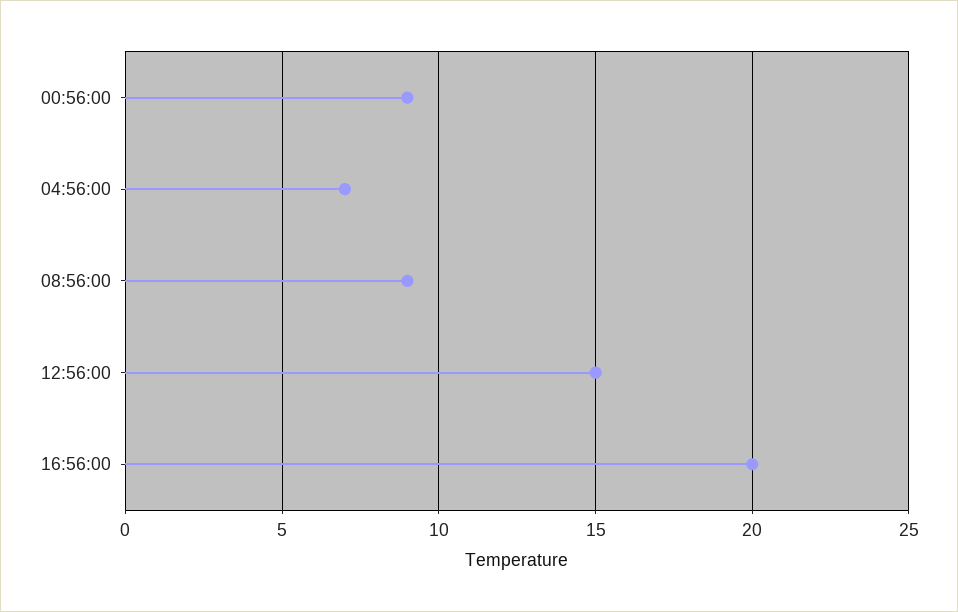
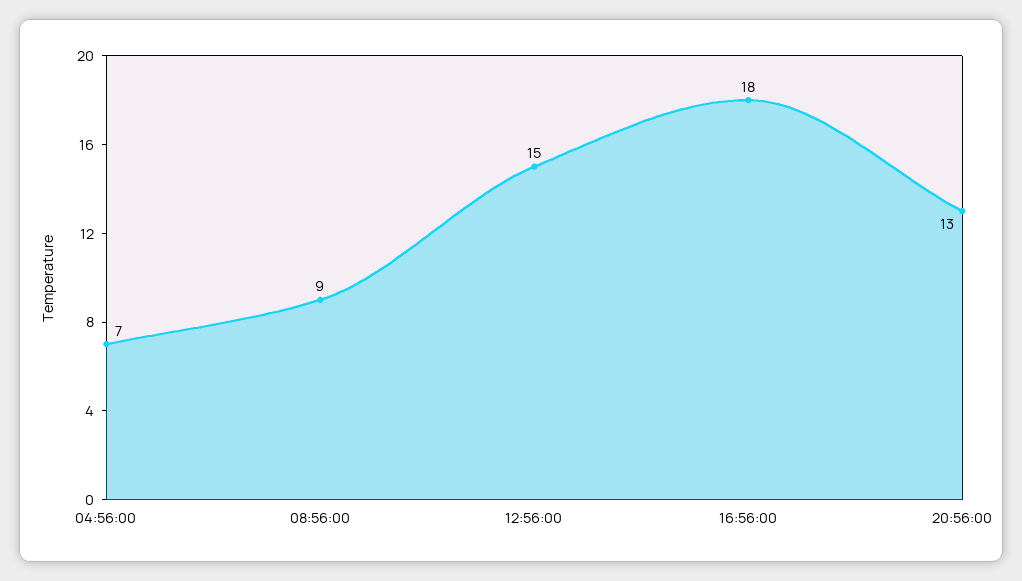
00:56:00: 9 -> none
16:56:00: 20 -> 18
20:56:00: none -> 13

